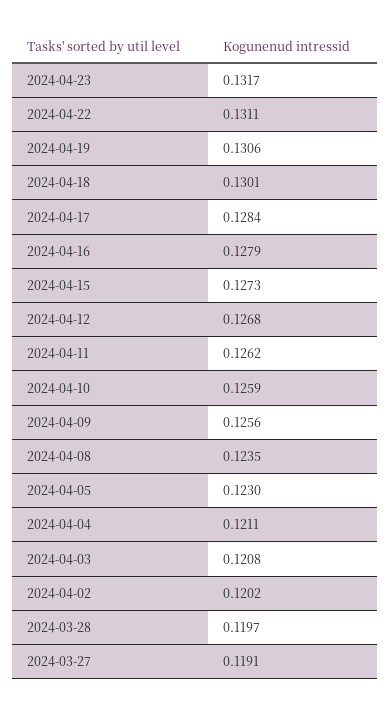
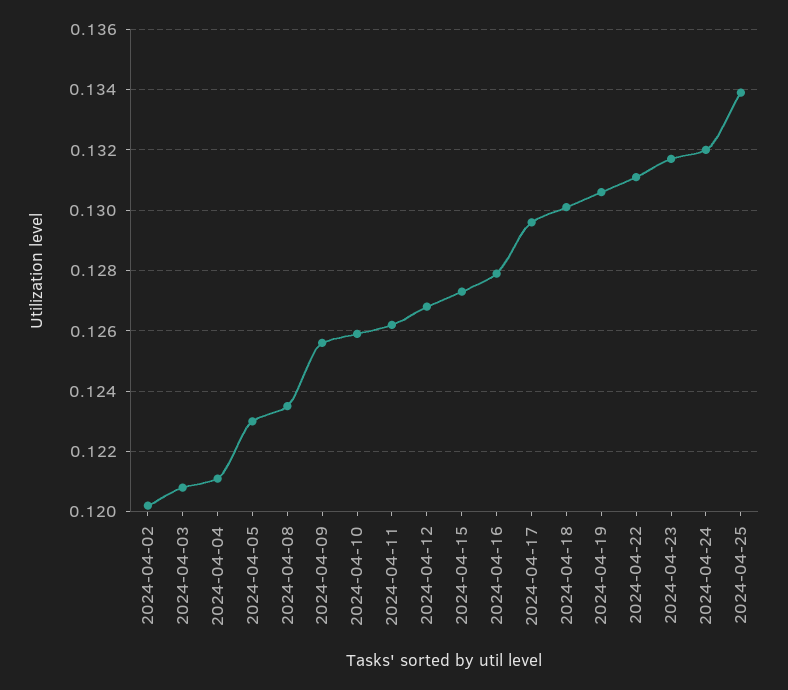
2024-04-17: 0.1284 -> 0.1295
2024-03-28: 0.1197 -> none
2024-03-27: 0.1191 -> none
2024-04-24: none -> 0.132
2024-04-25: none -> 0.134

